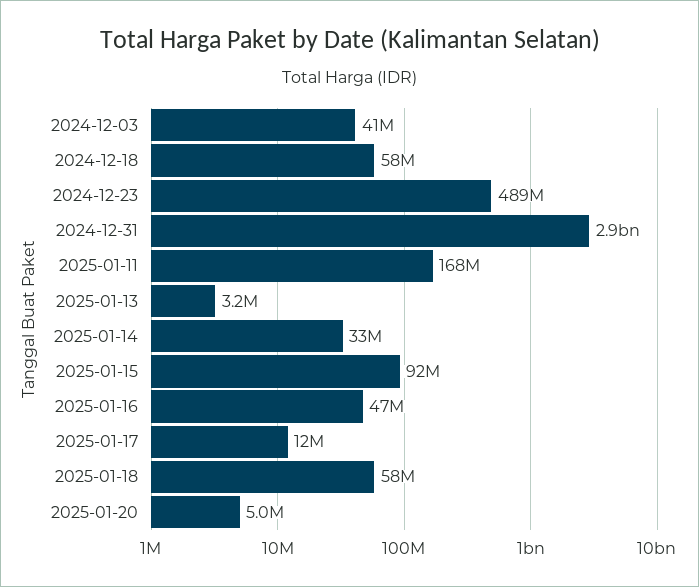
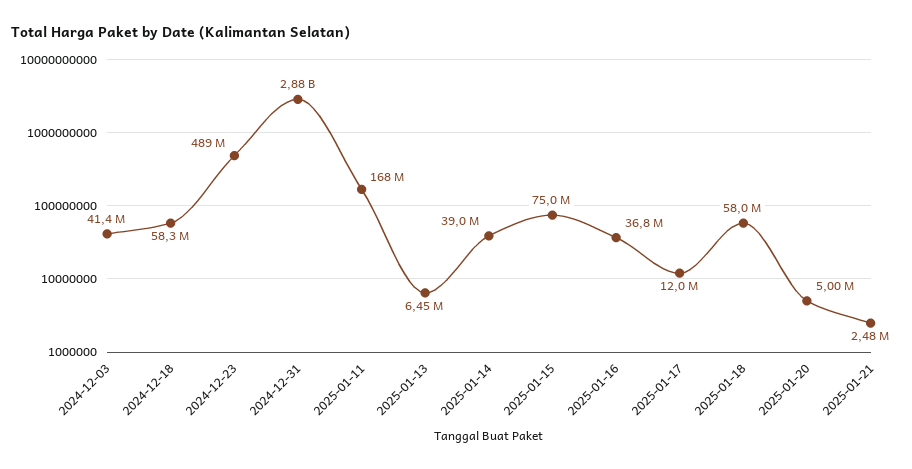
2025-01-13: 3200000 -> 6450000
2025-01-14: 33000000 -> 39000000
2025-01-15: 92000000 -> 75000000
2025-01-16: 47000000 -> 36800000
2025-01-21: none -> 2480000

